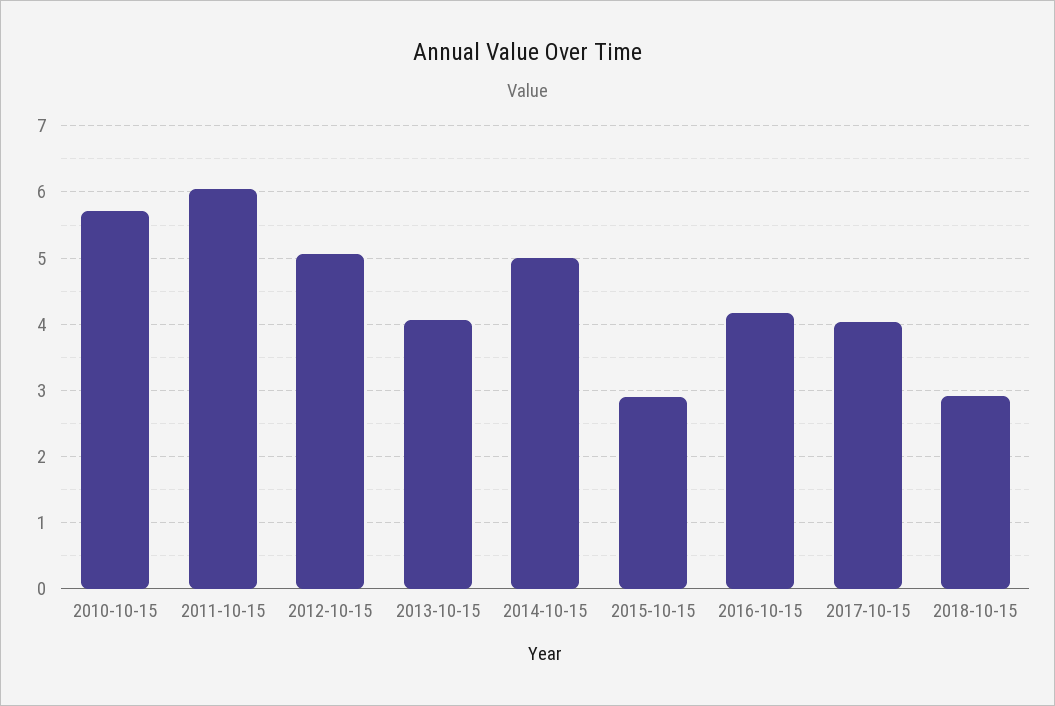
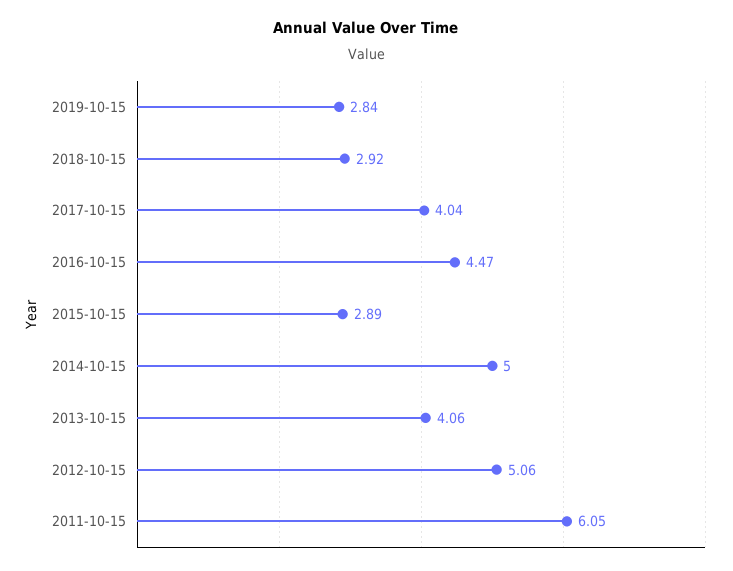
2010-10-15: 5.7 -> none
2016-10-15: 4.2 -> 4.47
2019-10-15: none -> 2.84

